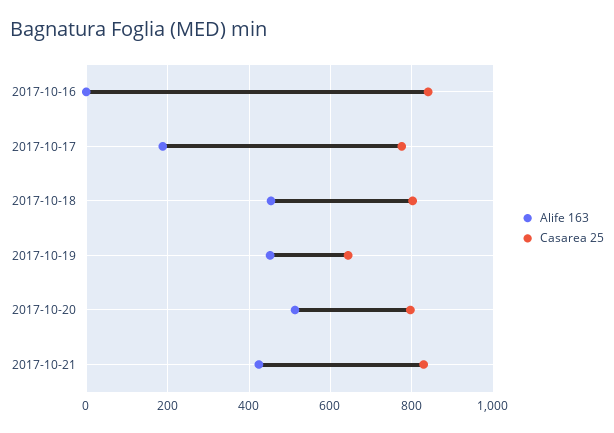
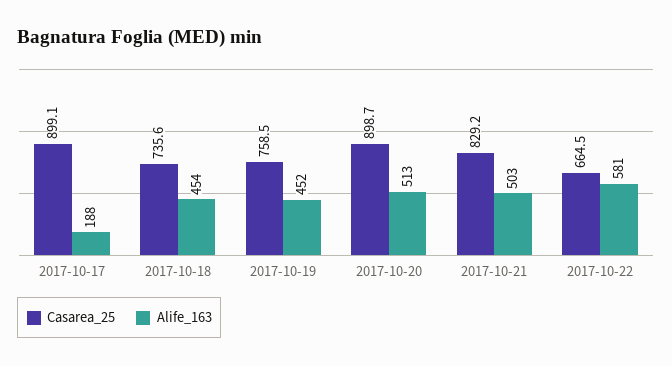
Alife 163, 2017-10-16: 0 -> none
Casarea 25, 2017-10-16: 840 -> none
Casarea 25, 2017-10-17: 780 -> 899.1
Casarea 25, 2017-10-18: 800 -> 735.6
Casarea 25, 2017-10-19: 640 -> 758.5
Casarea 25, 2017-10-20: 800 -> 898.7
Alife 163, 2017-10-21: 420 -> 503
Casarea 25, 2017-10-22: none -> 664.5
Alife 163, 2017-10-22: none -> 581

